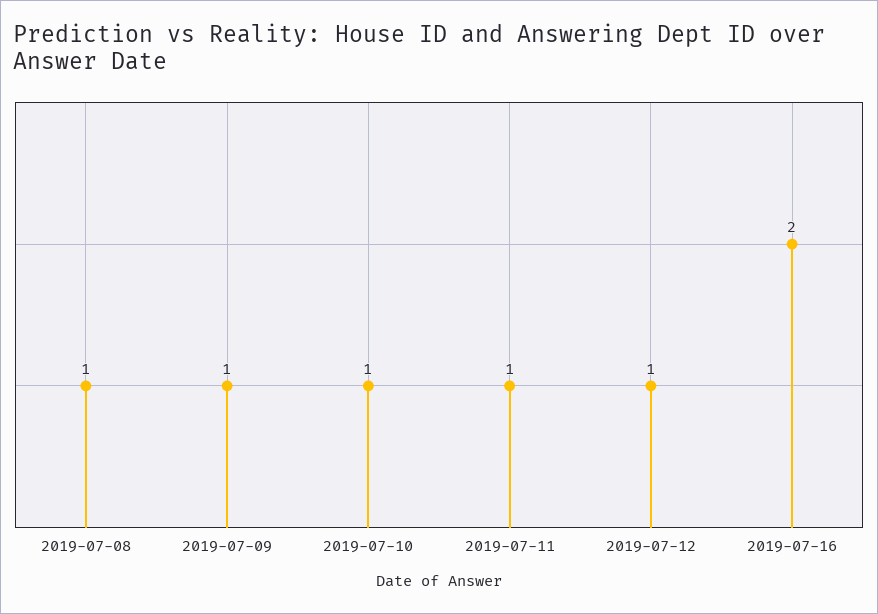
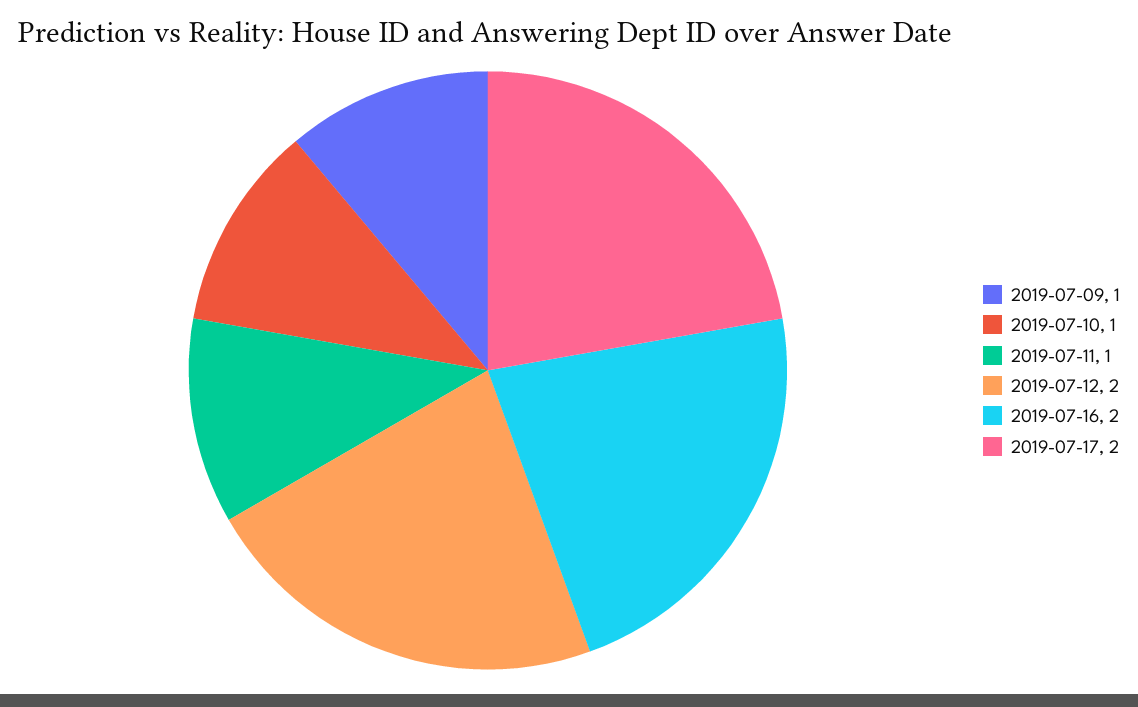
2019-07-08: 1 -> none
2019-07-12: 1 -> 2
2019-07-17: none -> 2

